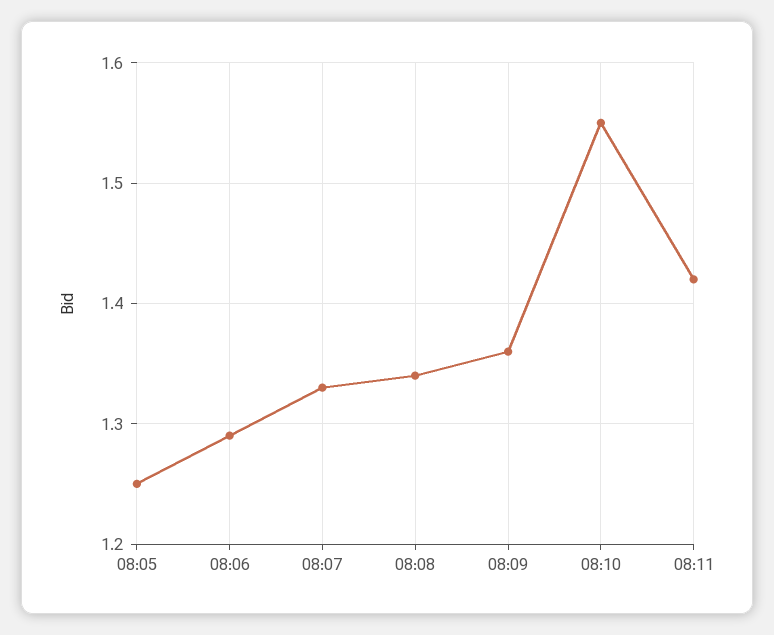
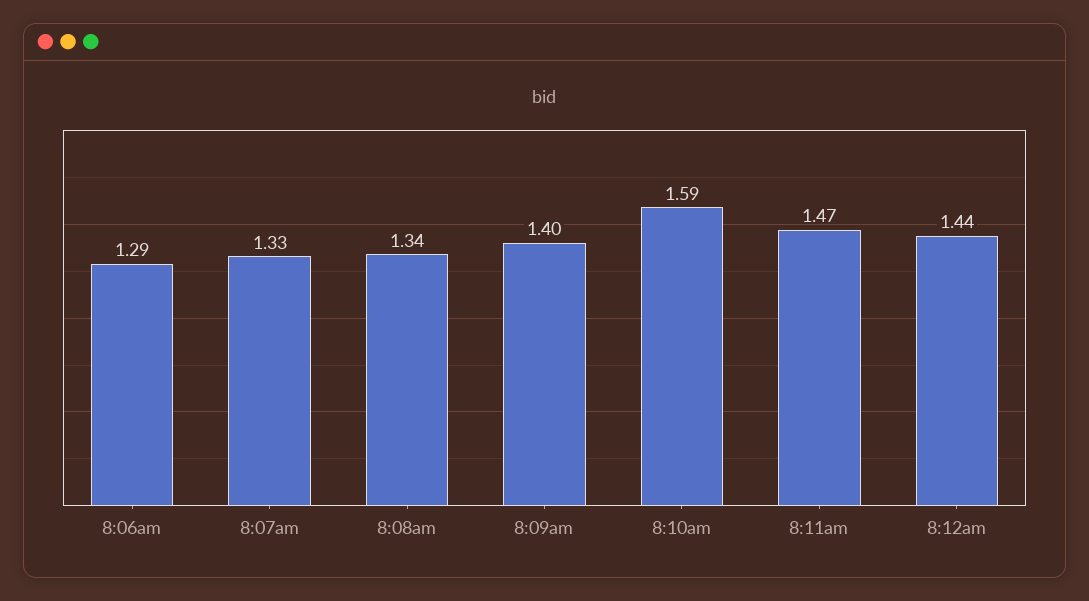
08:05: 1.25 -> none
08:09: 1.36 -> 1.4
08:10: 1.55 -> 1.59
08:11: 1.42 -> 1.47
8:12am: none -> 1.44

